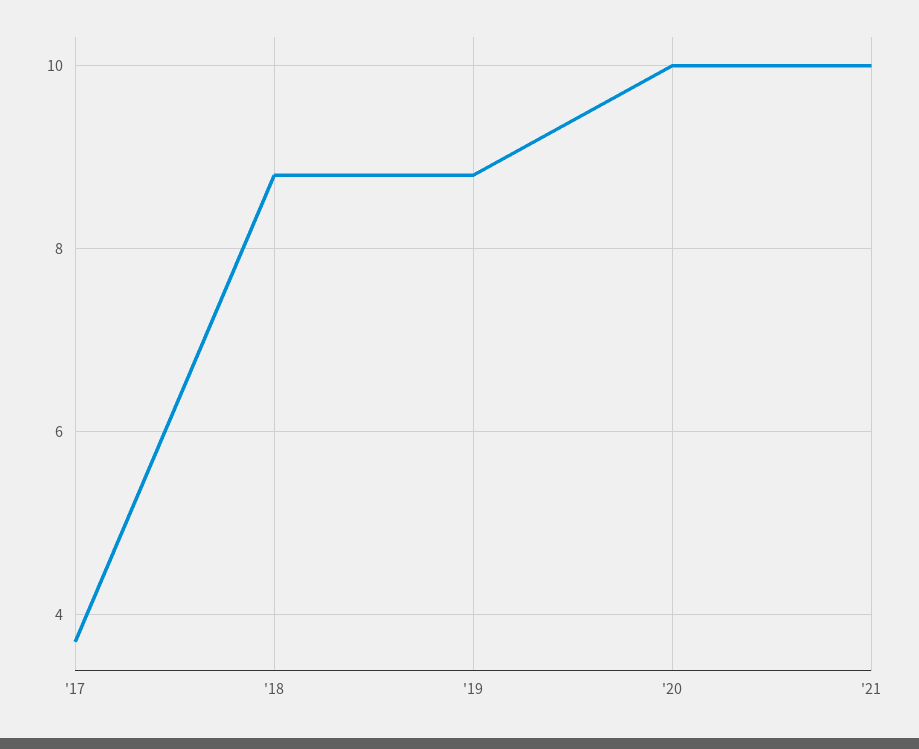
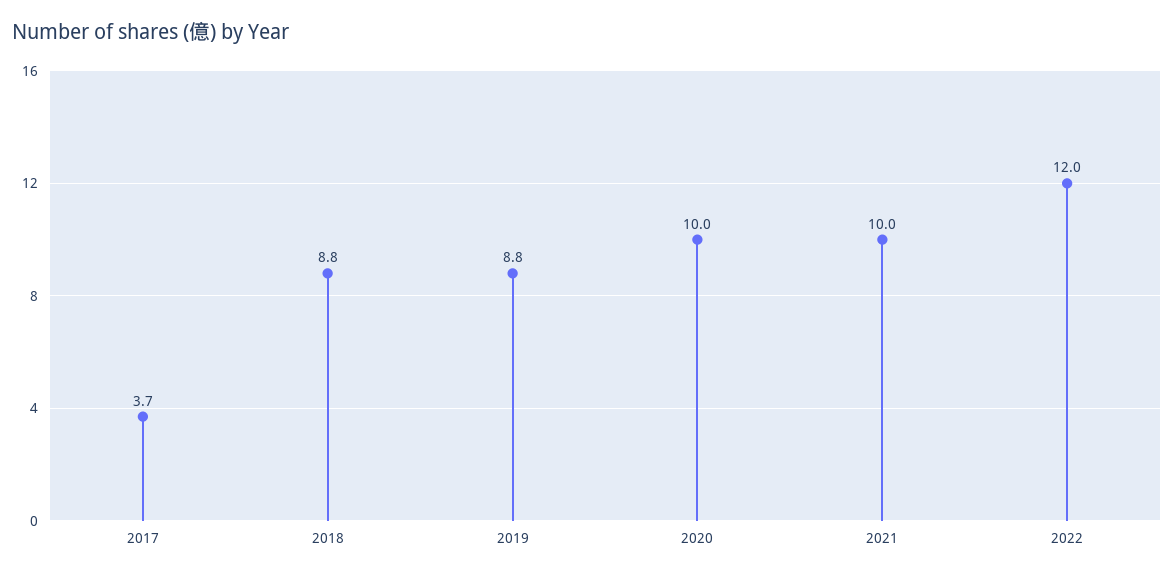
2022: none -> 12

